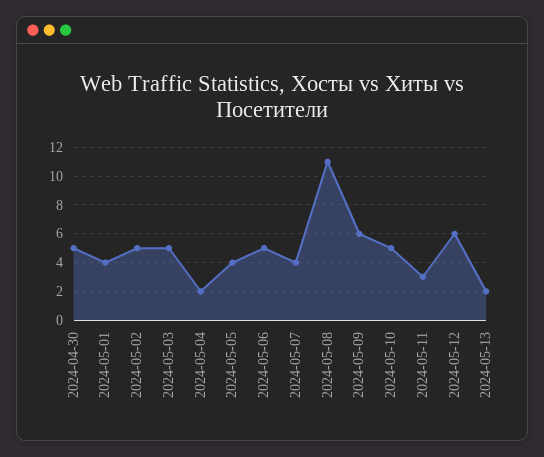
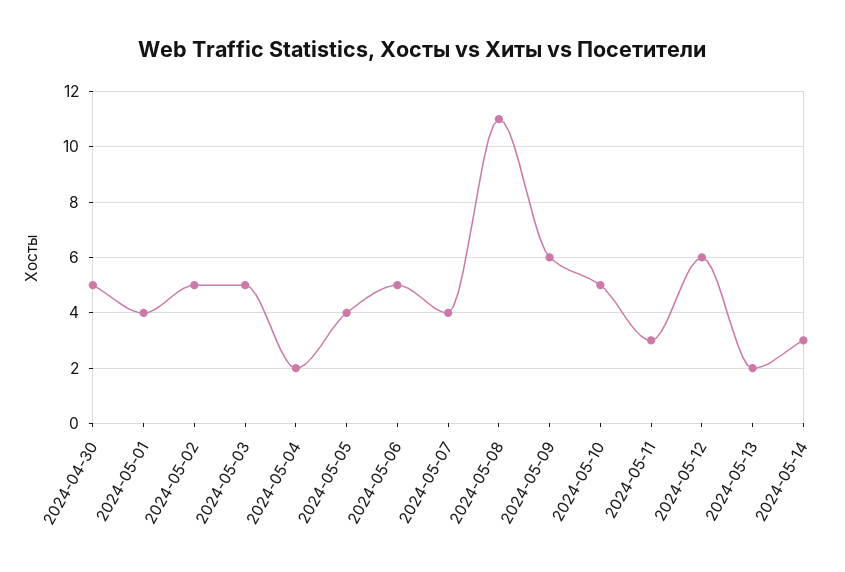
2024-05-14: none -> 3

